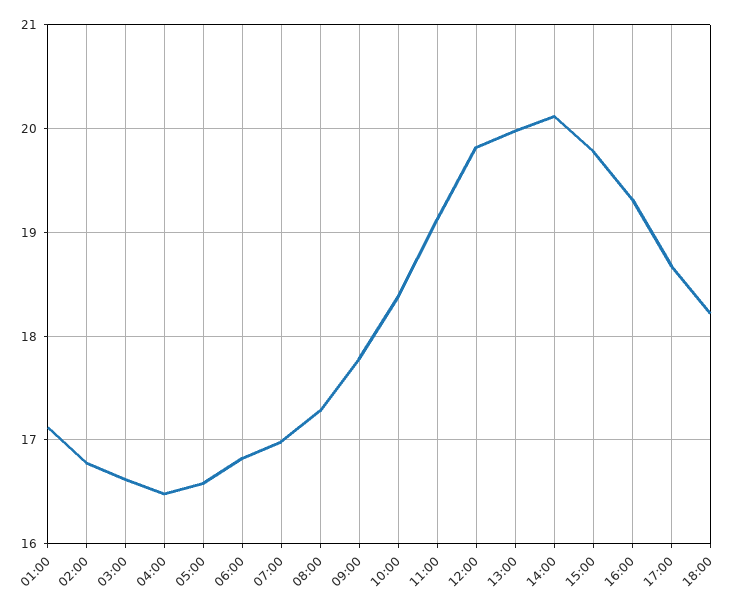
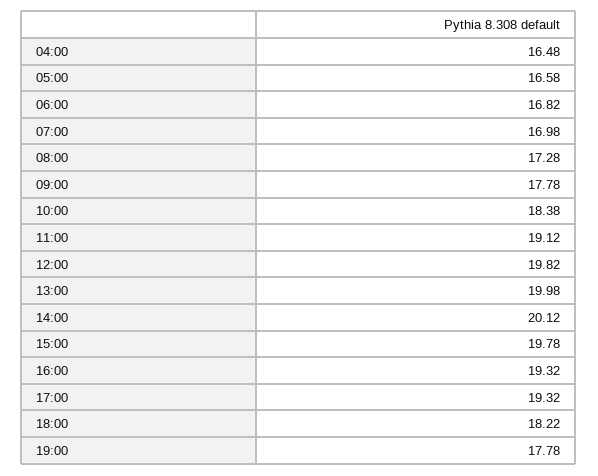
01:00: 17.1 -> none
02:00: 16.8 -> none
03:00: 16.6 -> none
17:00: 18.7 -> 19.32
19:00: none -> 17.78

